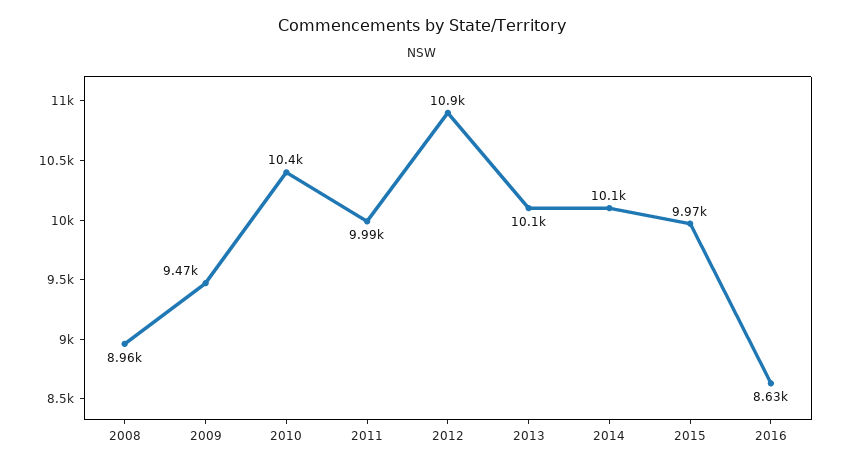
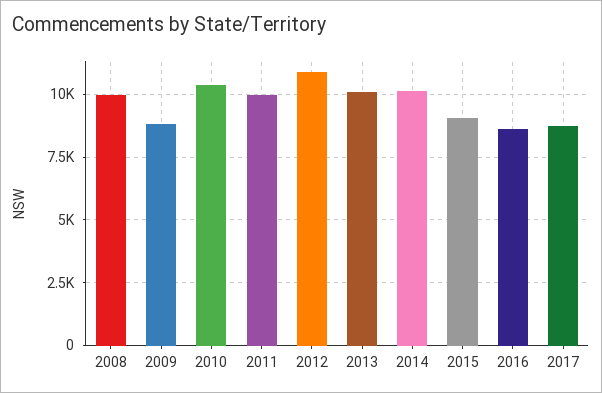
2008: 8960 -> 10000
2009: 9470 -> 8750
2015: 9970 -> 9000
2017: none -> 8750

